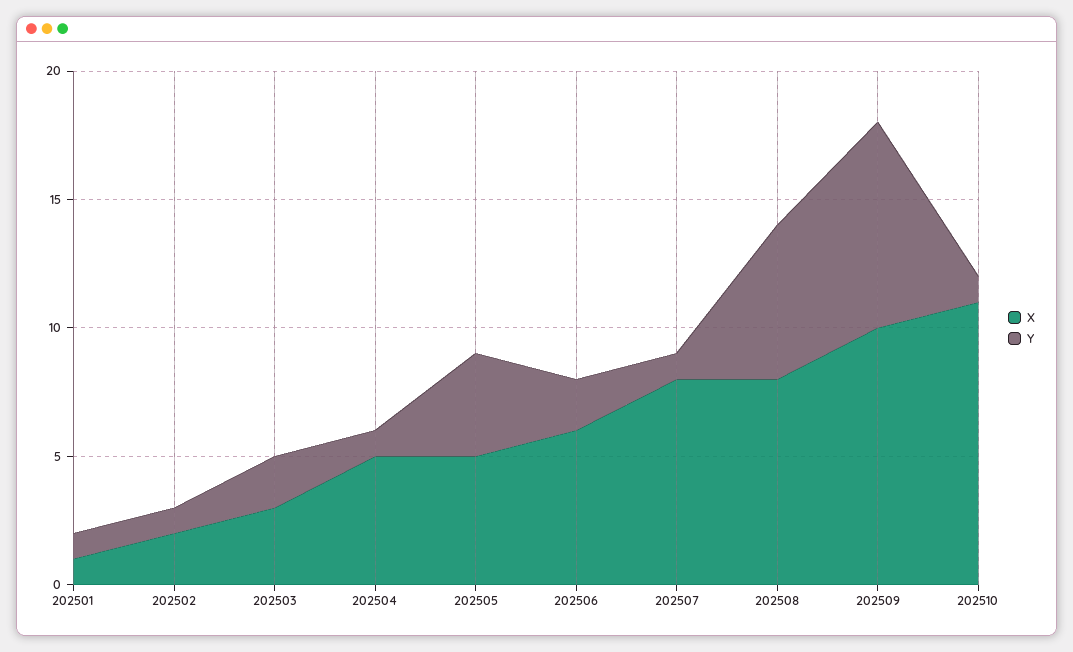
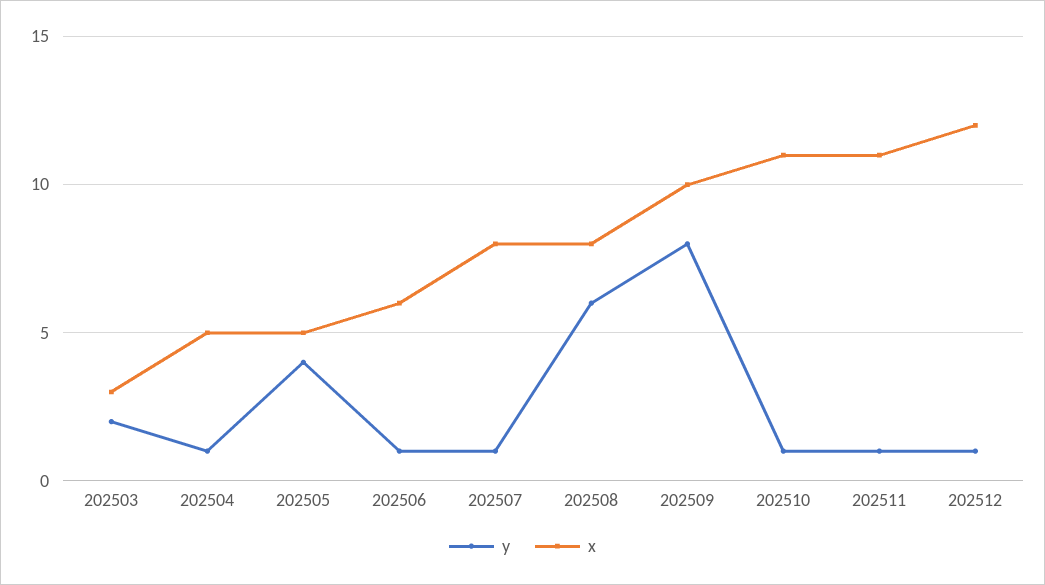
X, 202501: 1 -> none
Y, 202501: 1 -> none
X, 202502: 2 -> none
Y, 202502: 1 -> none
Y, 202506: 2 -> 1
Y, 202511: none -> 1
X, 202511: none -> 11
Y, 202512: none -> 1
X, 202512: none -> 12

